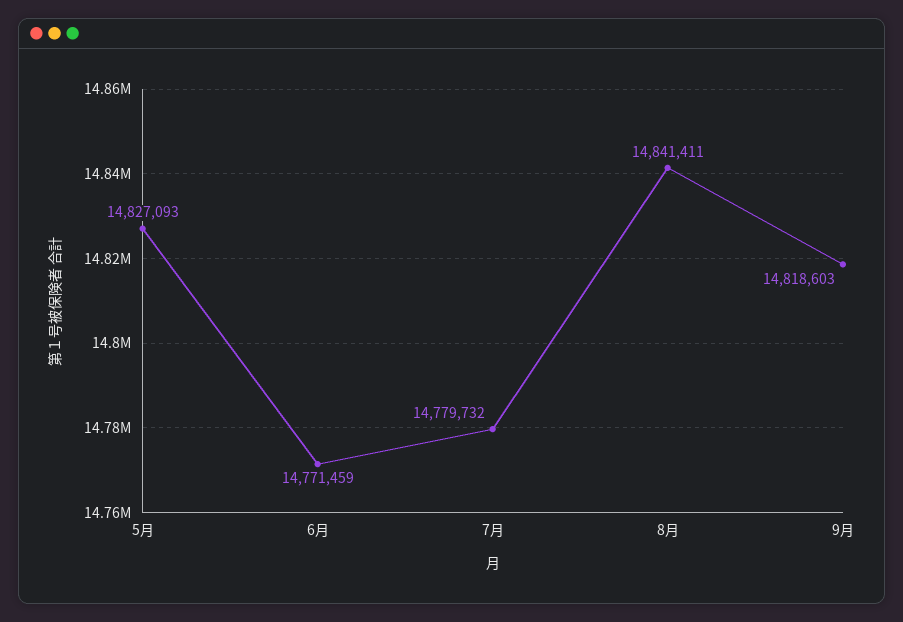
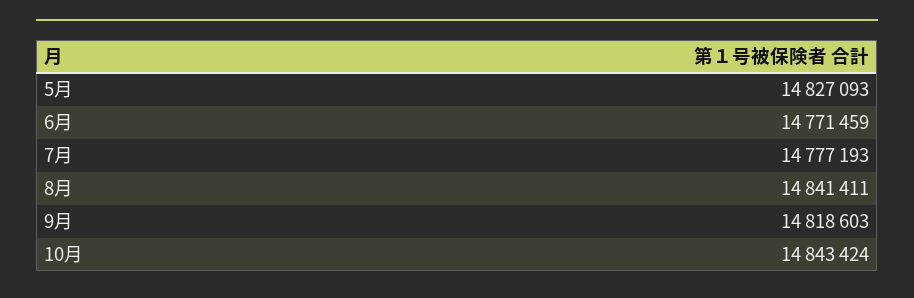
7月: 14779732 -> 14777193
10月: none -> 14843424

